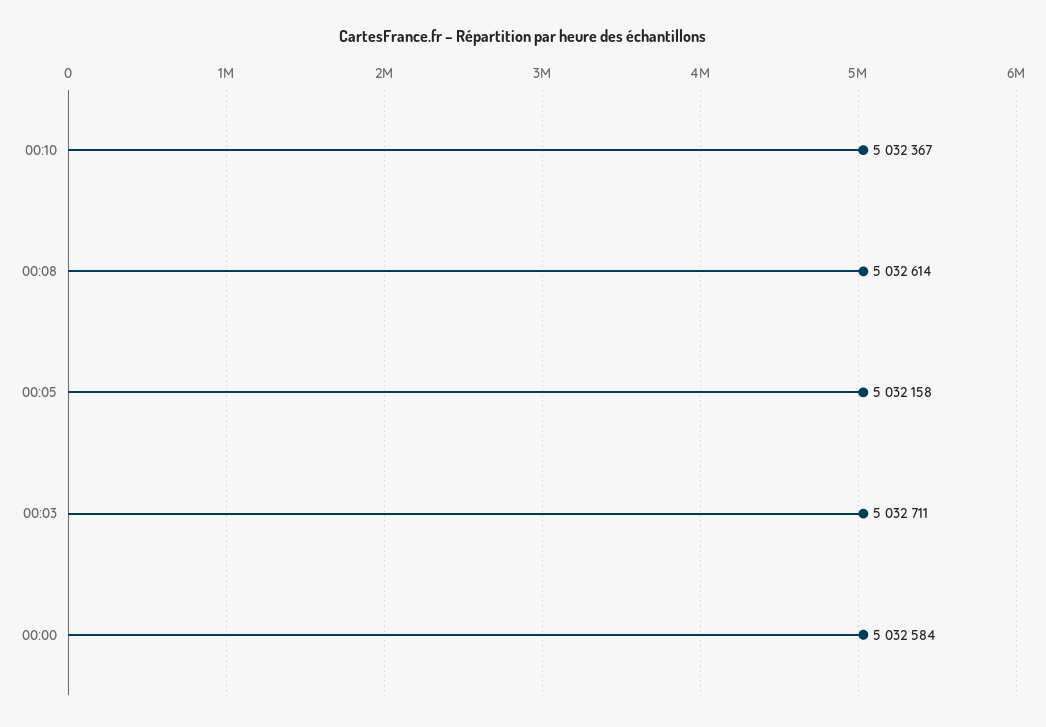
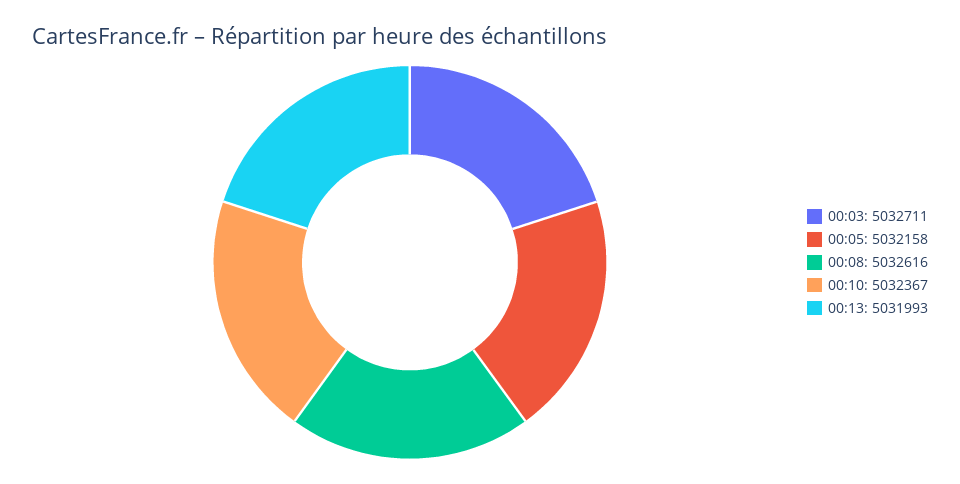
00:08: 5032614 -> 5032616
00:00: 5032584 -> none
00:13: none -> 5031993

